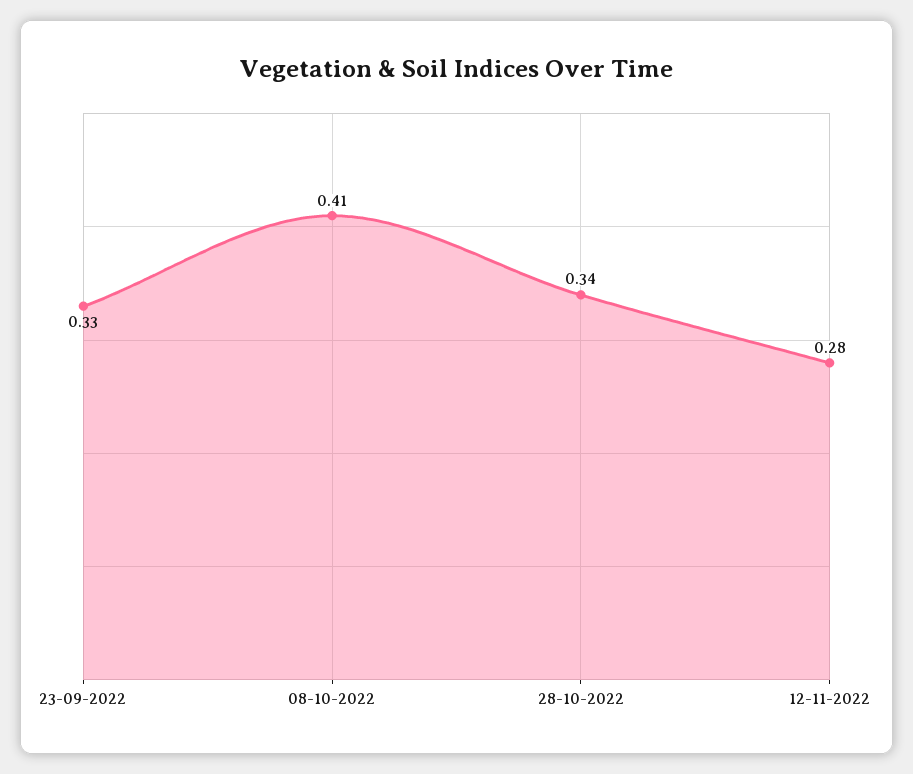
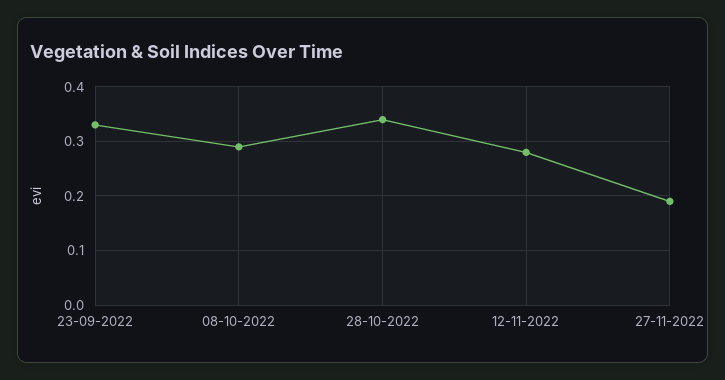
08-10-2022: 0.41 -> 0.3
27-11-2022: none -> 0.2

